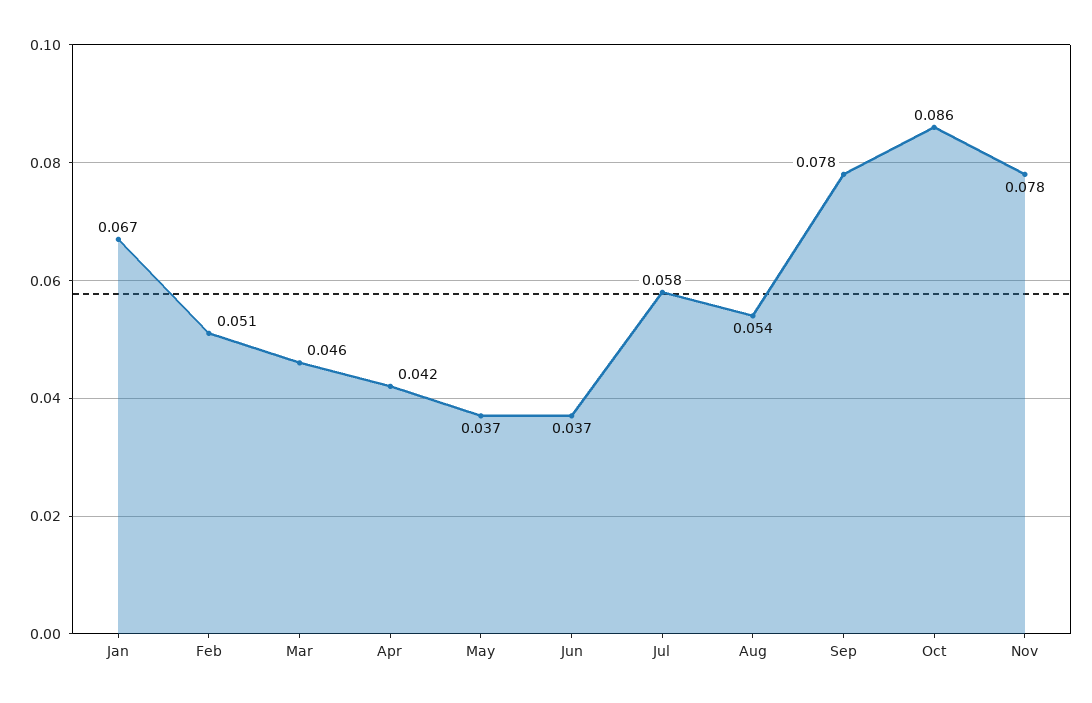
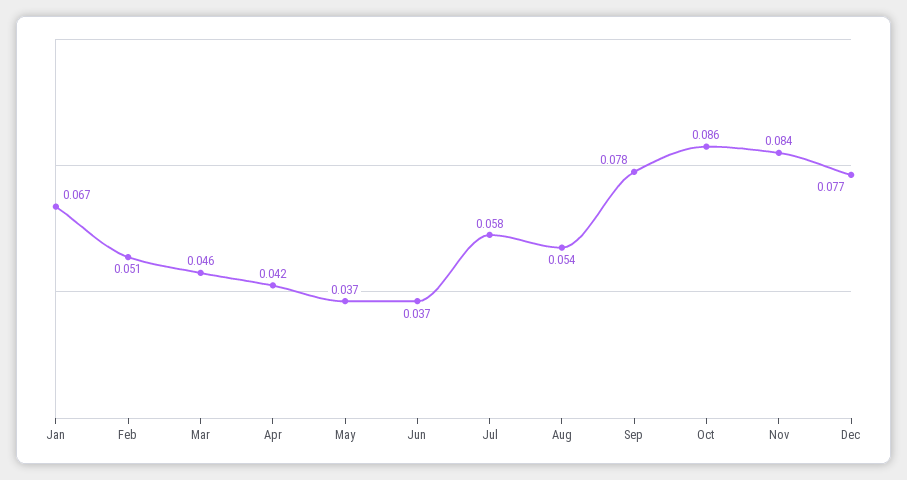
Nov: 0.078 -> 0.084
Dec: none -> 0.077

